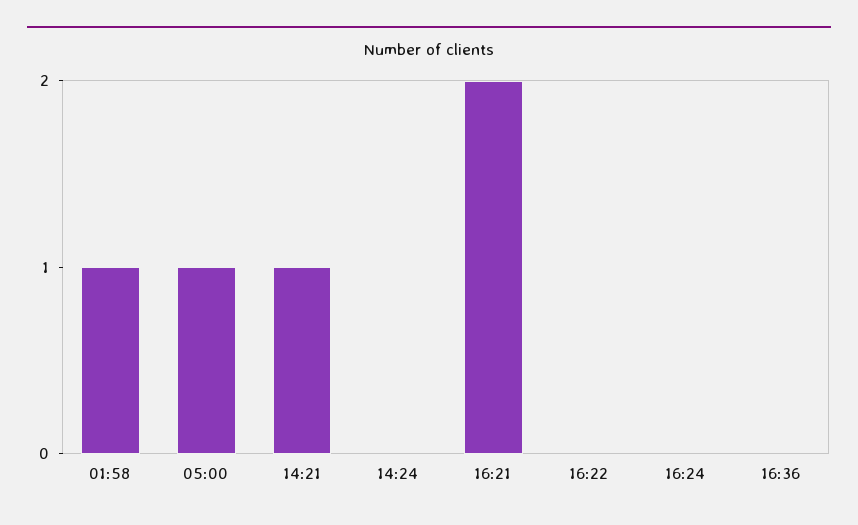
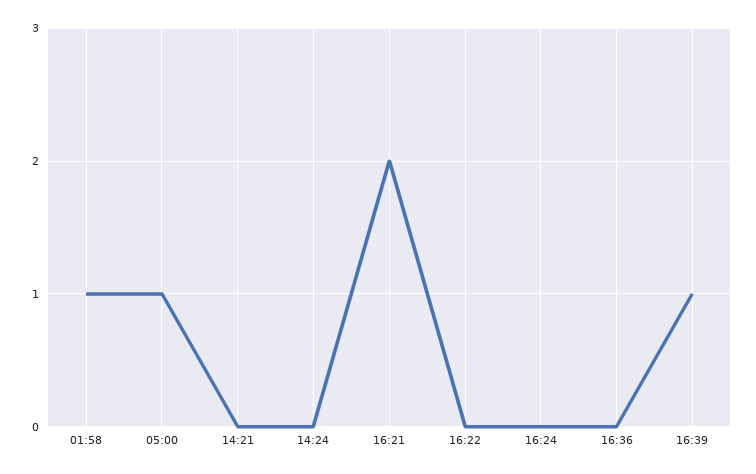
14:21: 1 -> 0
16:39: none -> 1

